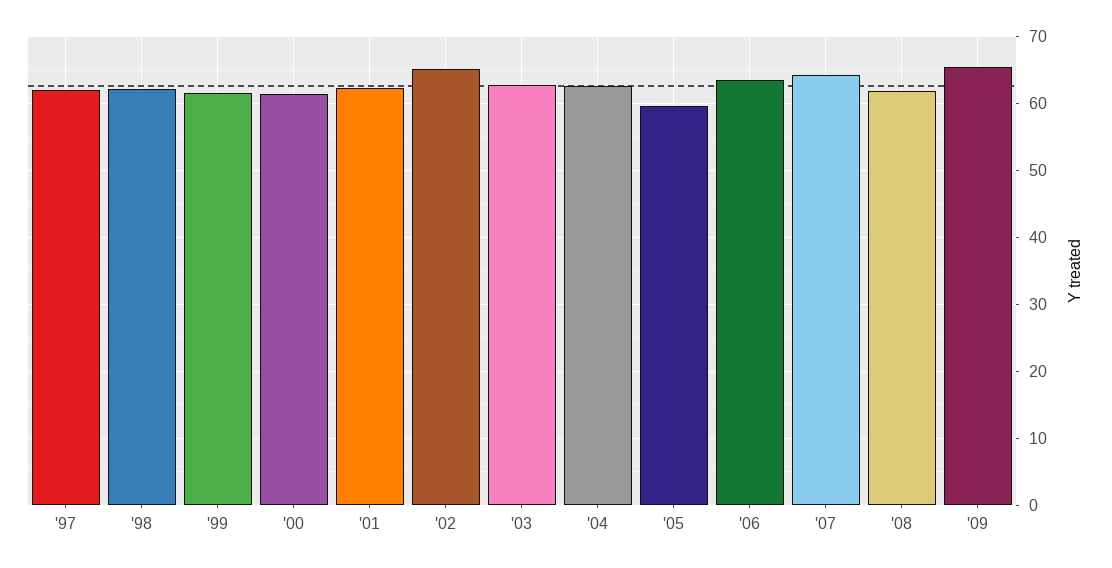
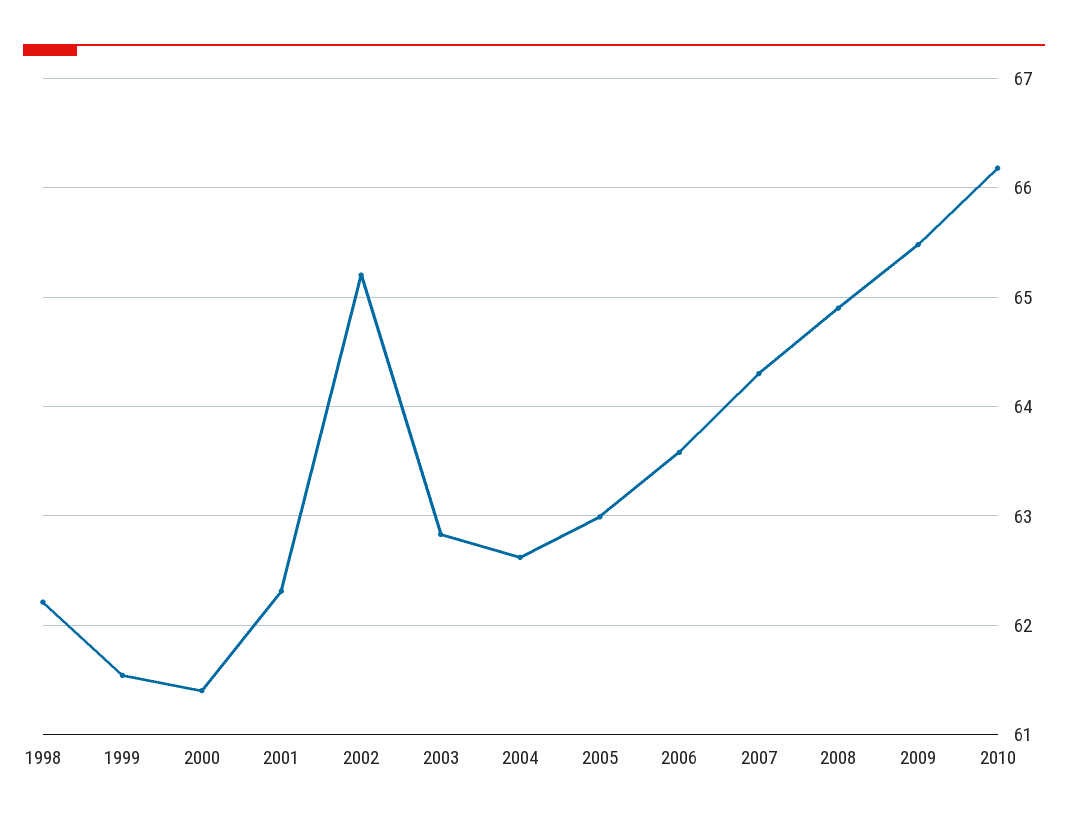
'97: 62 -> none
'05: 60 -> 63
'08: 62 -> 64.9
2010: none -> 66.2

